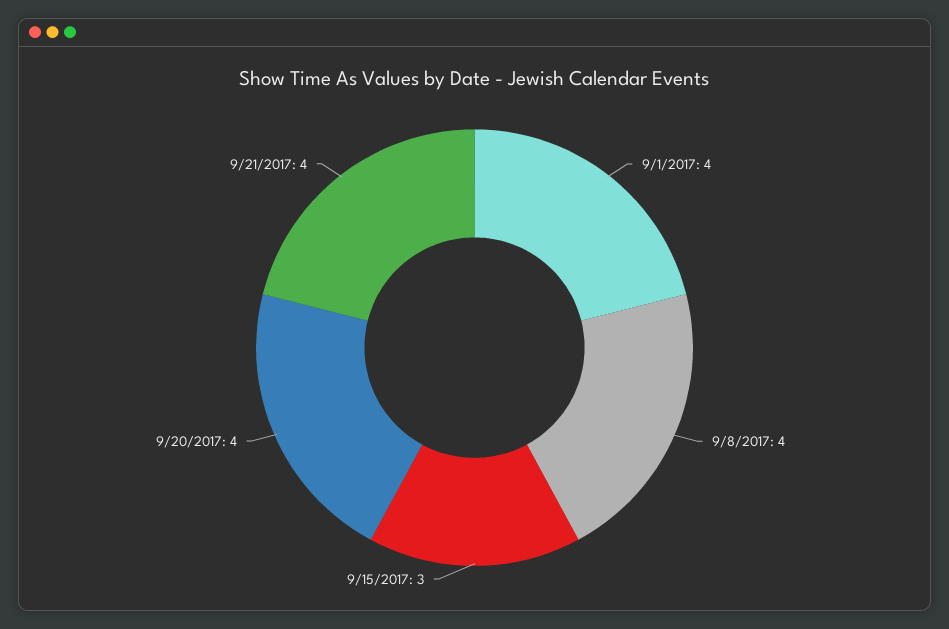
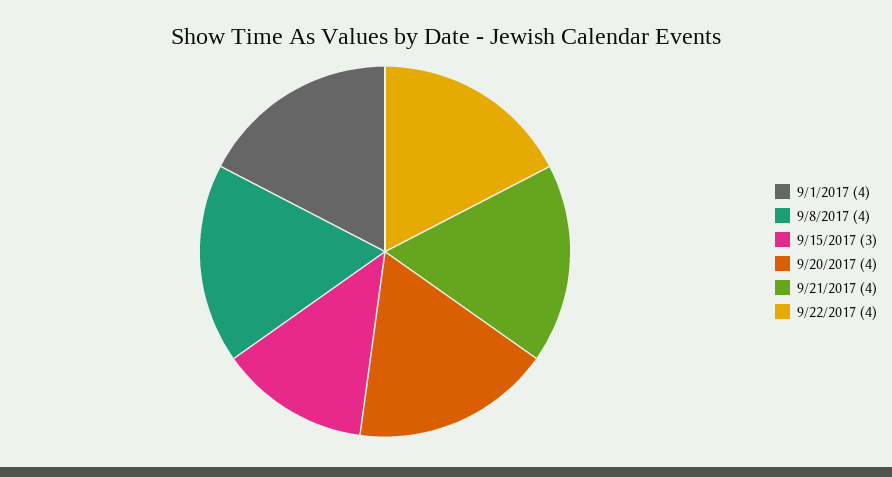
9/22/2017: none -> 4

